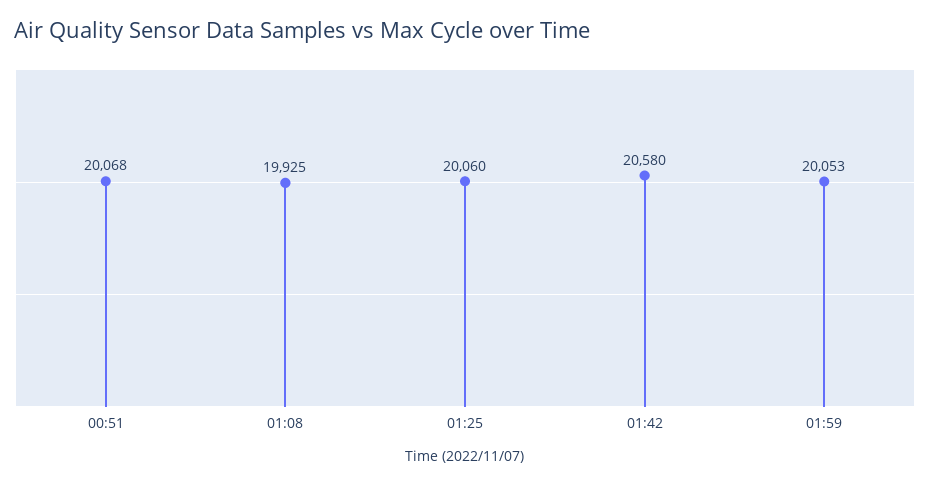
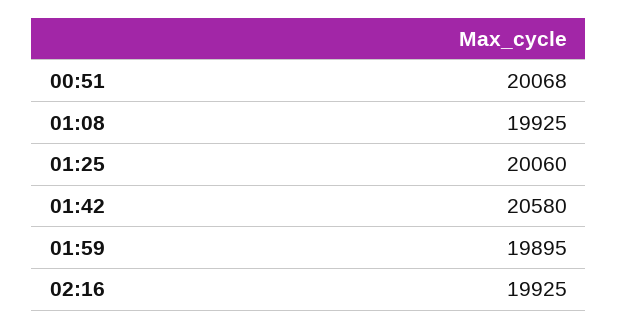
01:59: 20053 -> 19895
02:16: none -> 19925

